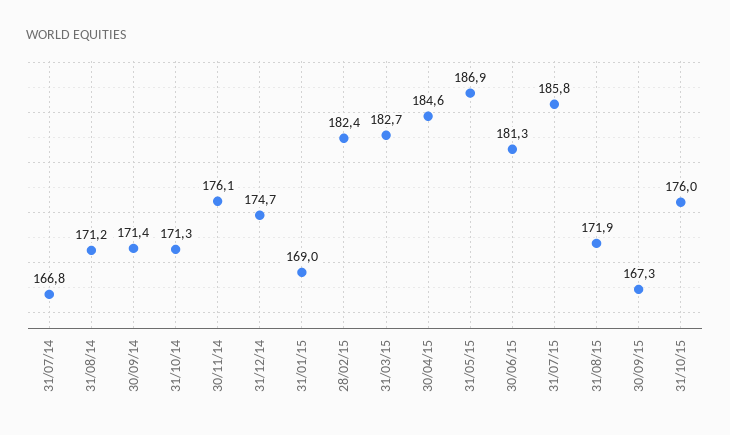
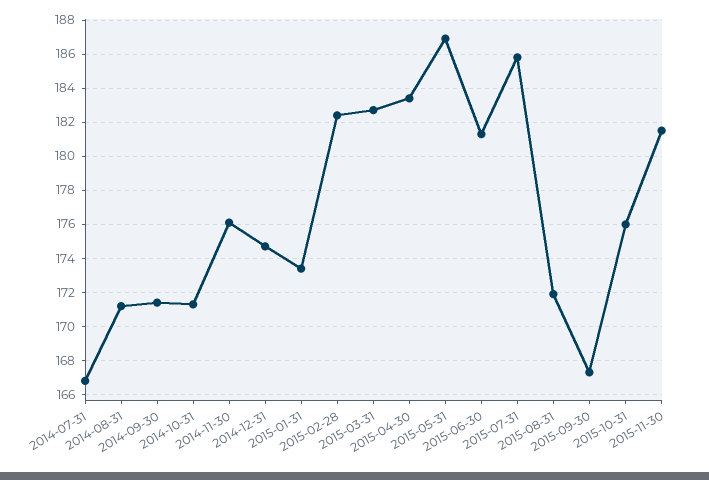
31/01/15: 169 -> 173.5
30/04/15: 184.6 -> 183.5
2015-11-30: none -> 181.5

